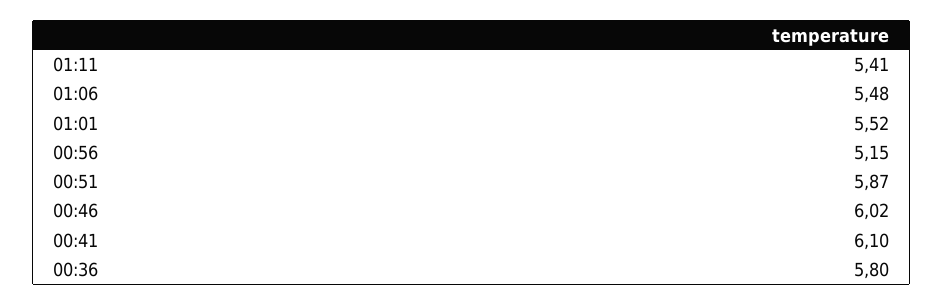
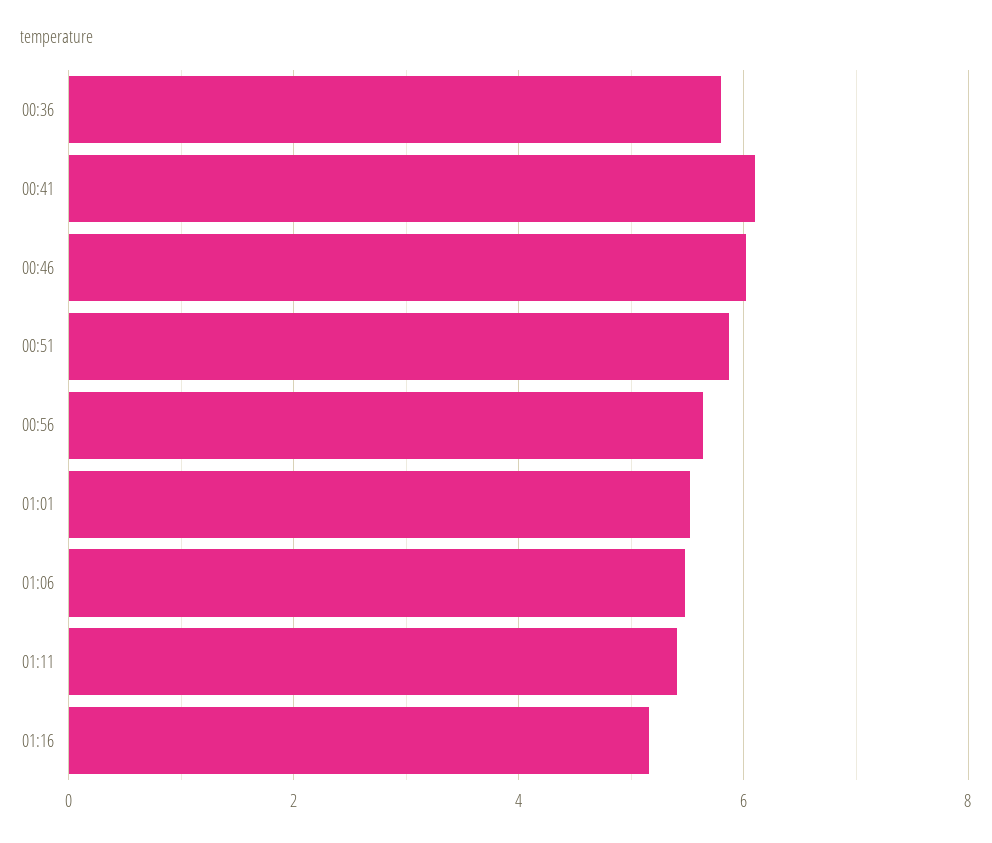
00:56: 5.15 -> 5.6
01:16: none -> 5.2

